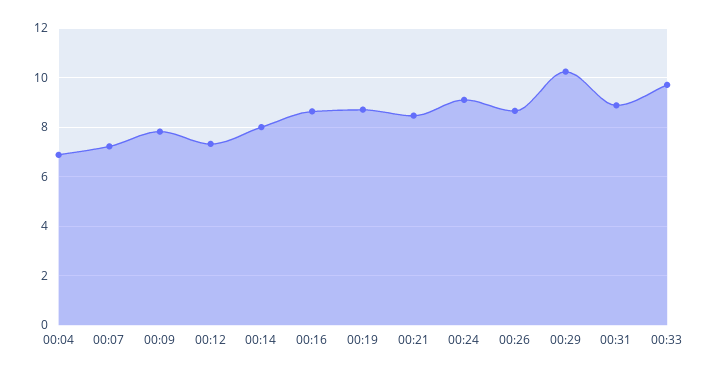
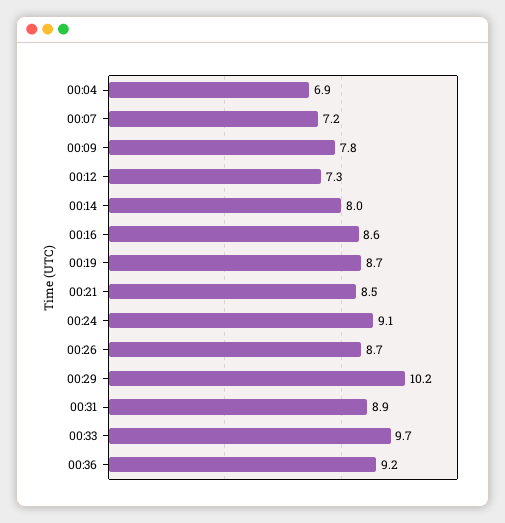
00:36: none -> 9.2

